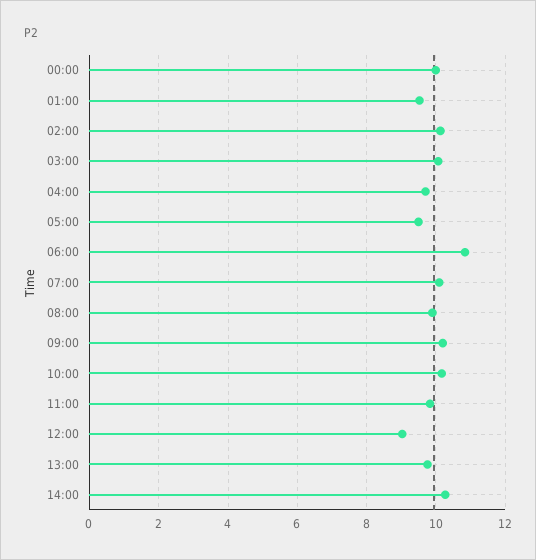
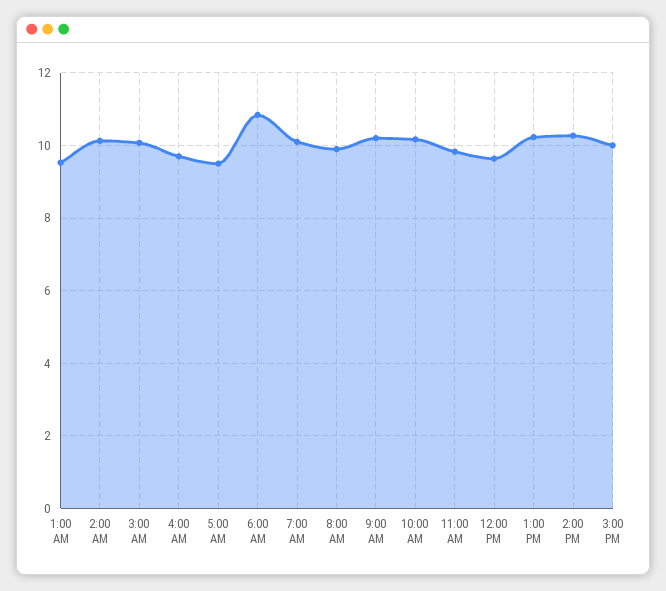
00:00: 10 -> none
12:00: 9 -> 9.6
13:00: 9.8 -> 10.2
3:00 PM: none -> 10

